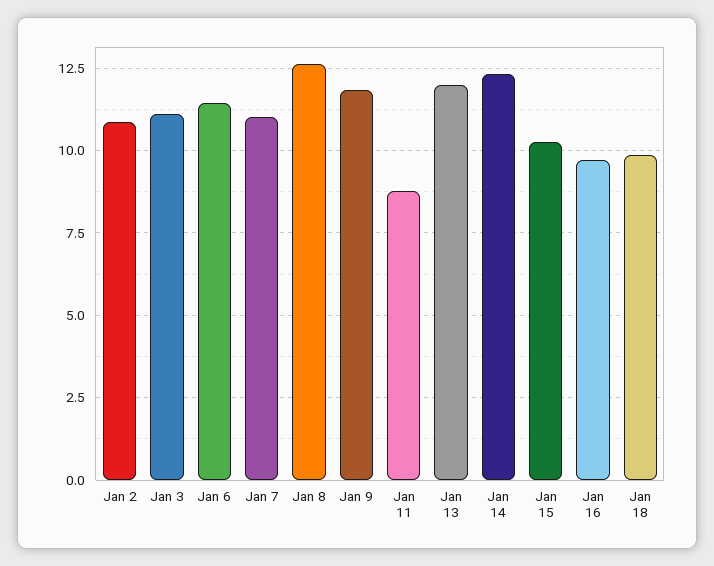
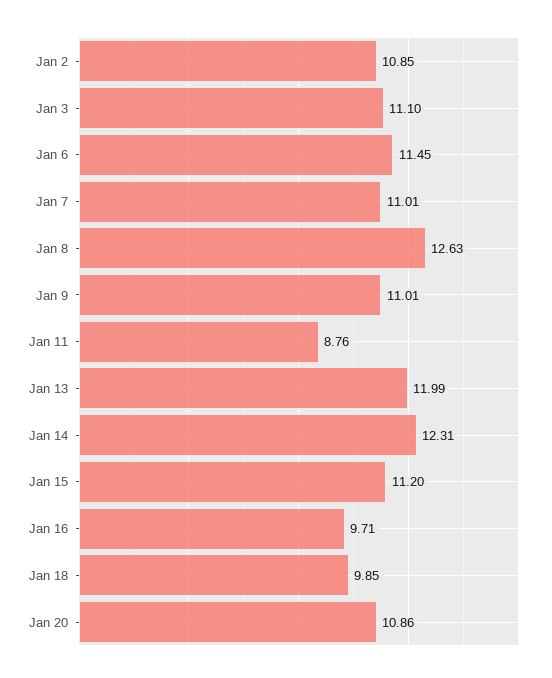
Jan 9: 11.75 -> 11.01
Jan 15: 10.25 -> 11.2
Jan 20: none -> 10.86

